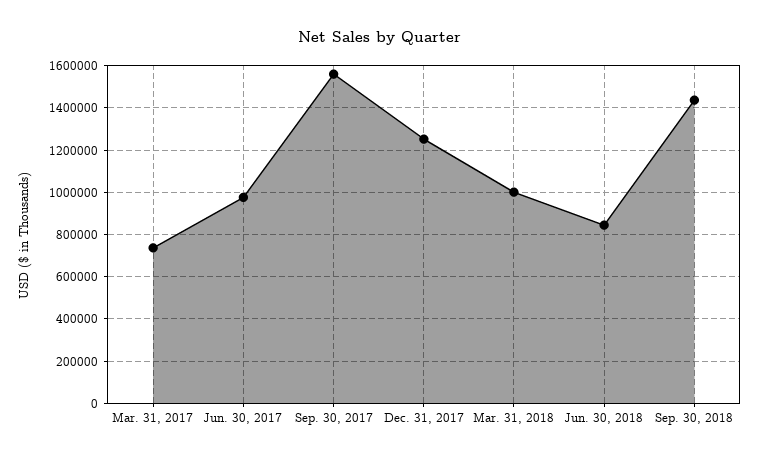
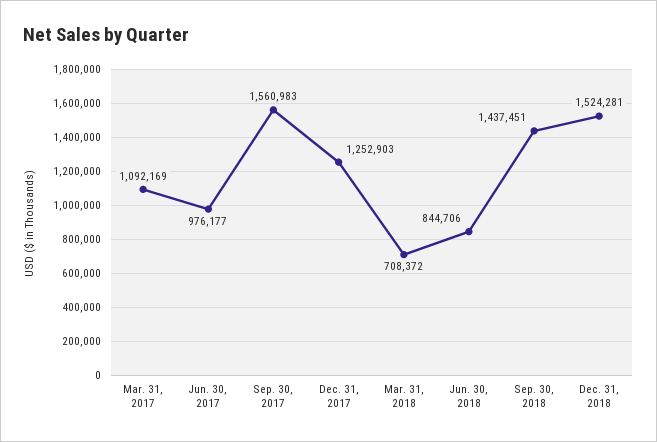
Mar. 31, 2017: 750000 -> 1092169
Mar. 31, 2018: 1000000 -> 708372
Dec. 31, 2018: none -> 1524281

